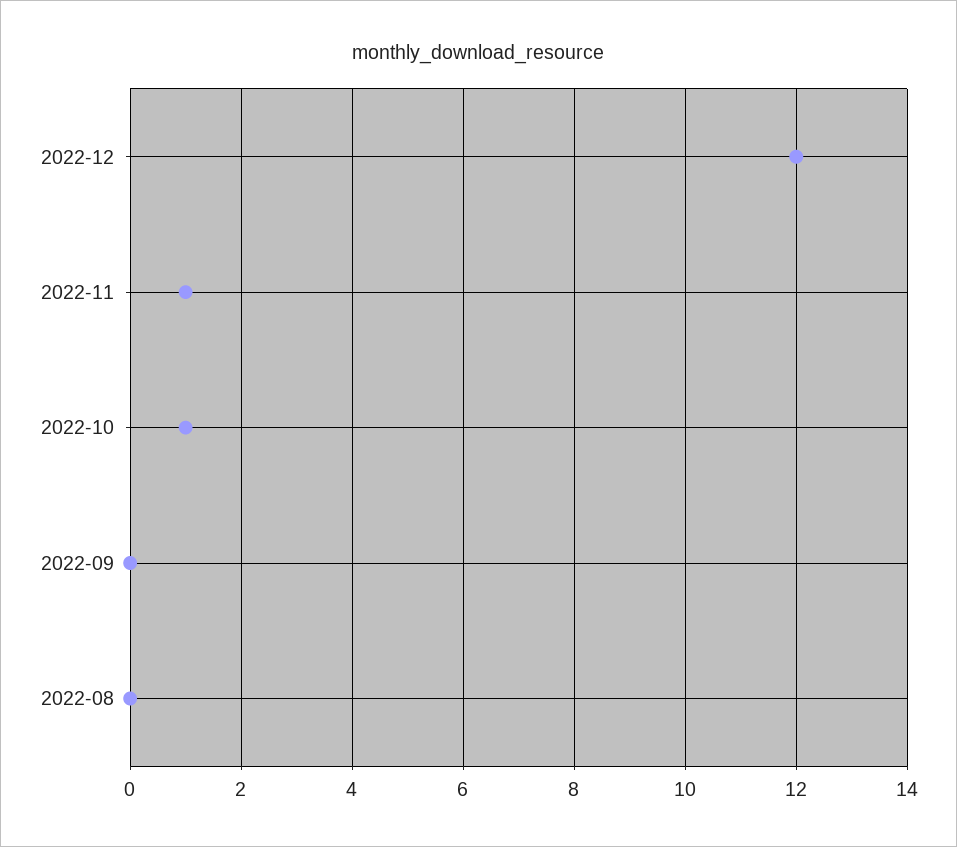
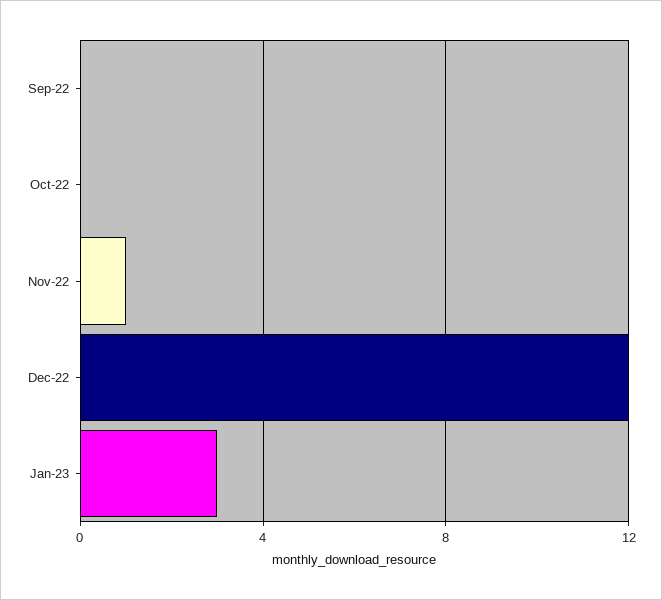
2022-10: 1 -> 0
2022-08: 0 -> none
Jan-23: none -> 3

